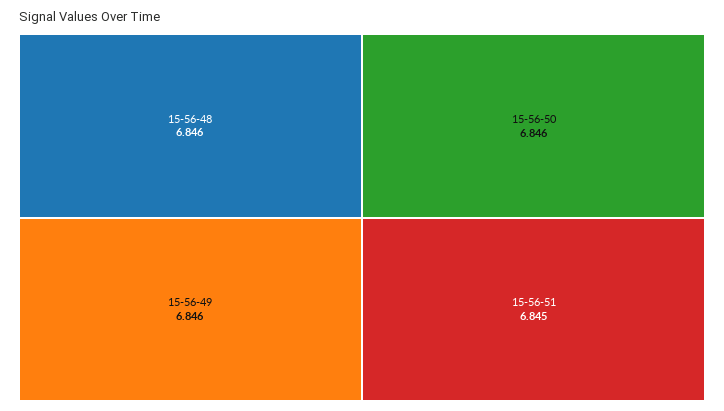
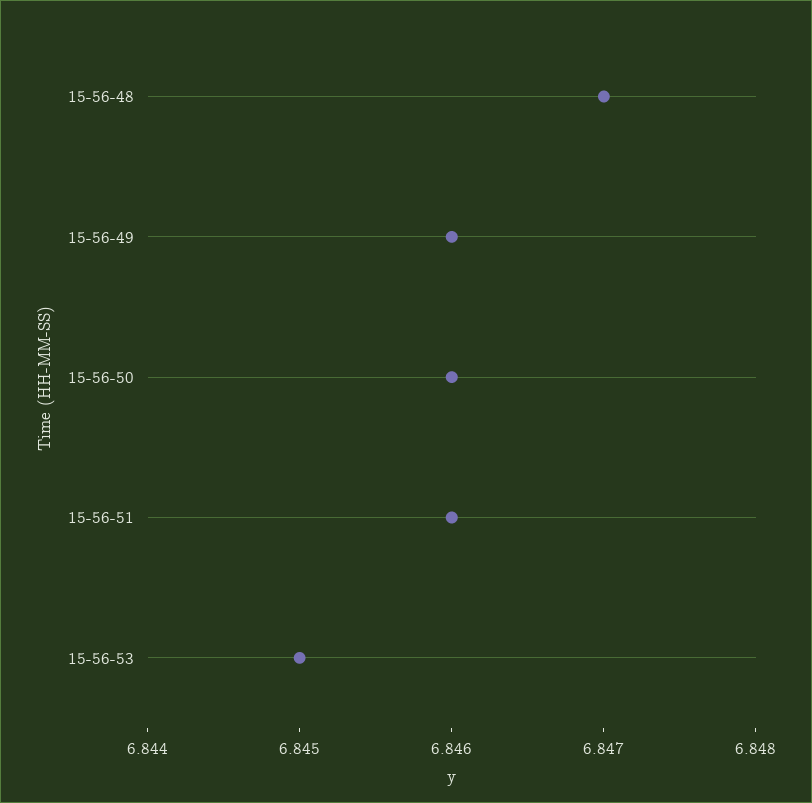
15-56-48: 6.846 -> 6.847
15-56-51: 6.845 -> 6.846
15-56-53: none -> 6.845

